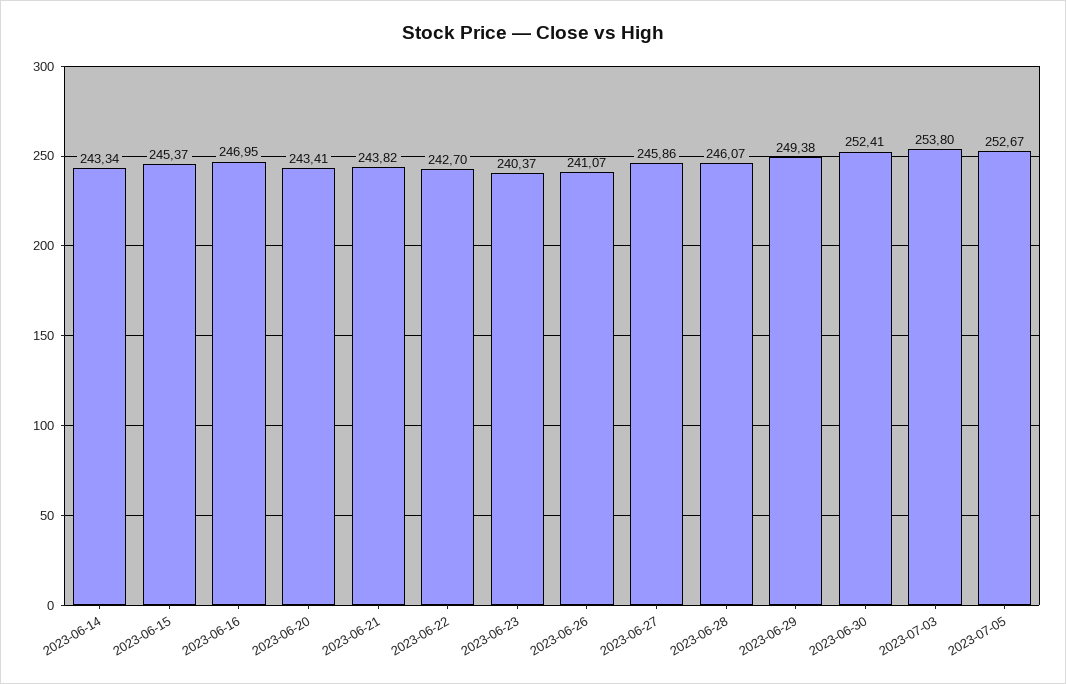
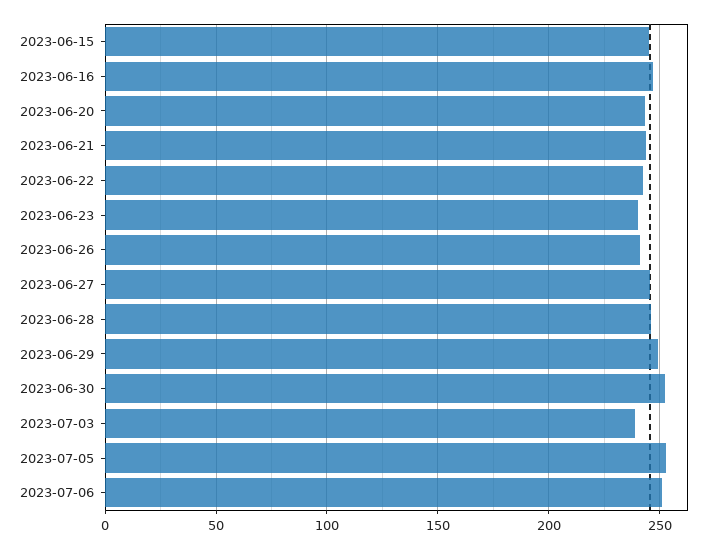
2023-06-14: 243.34 -> none
2023-07-03: 253.8 -> 240
2023-07-06: none -> 250

